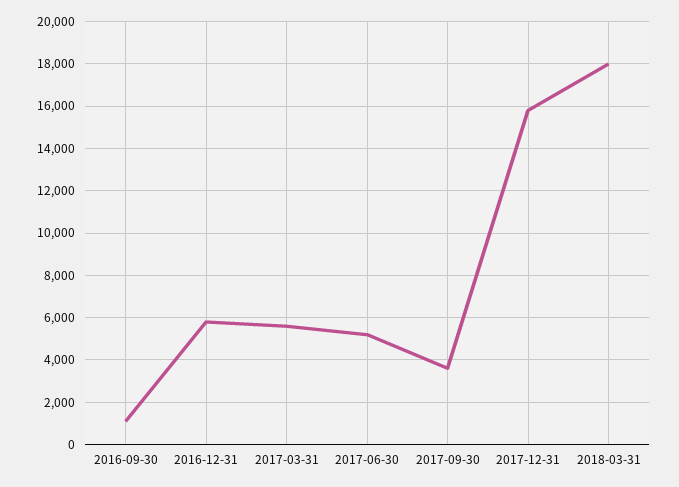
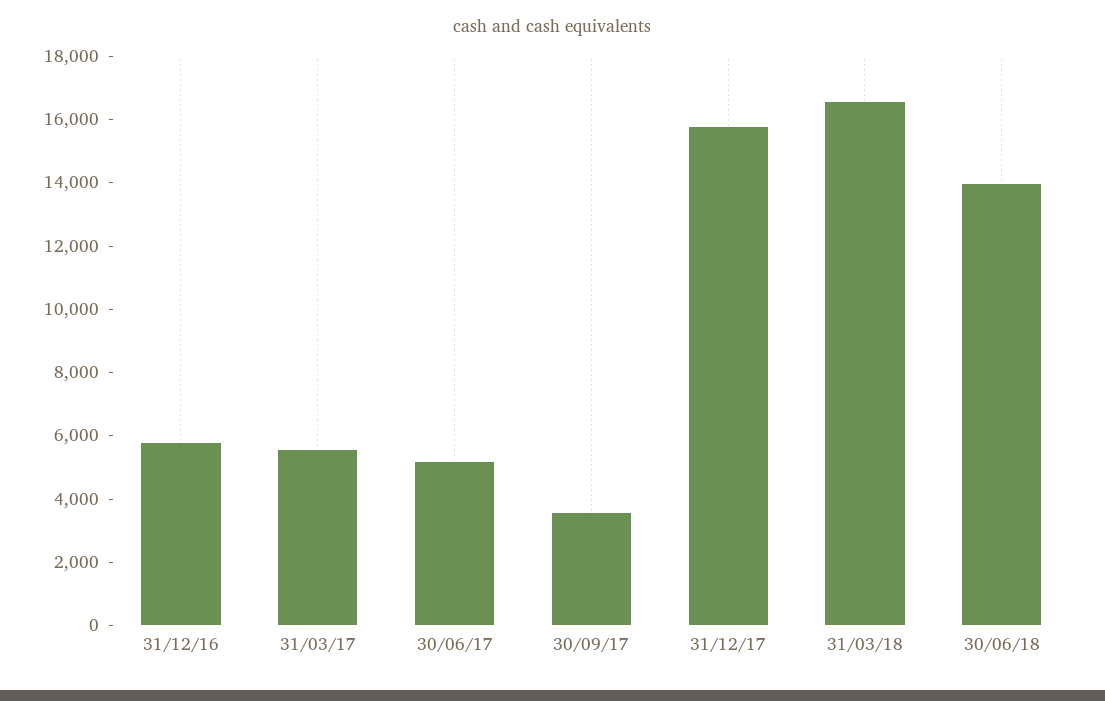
2016-09-30: 1000 -> none
2018-03-31: 18000 -> 16500
30/06/18: none -> 14000

